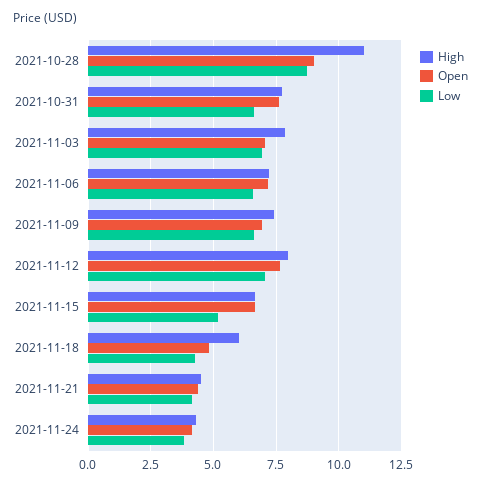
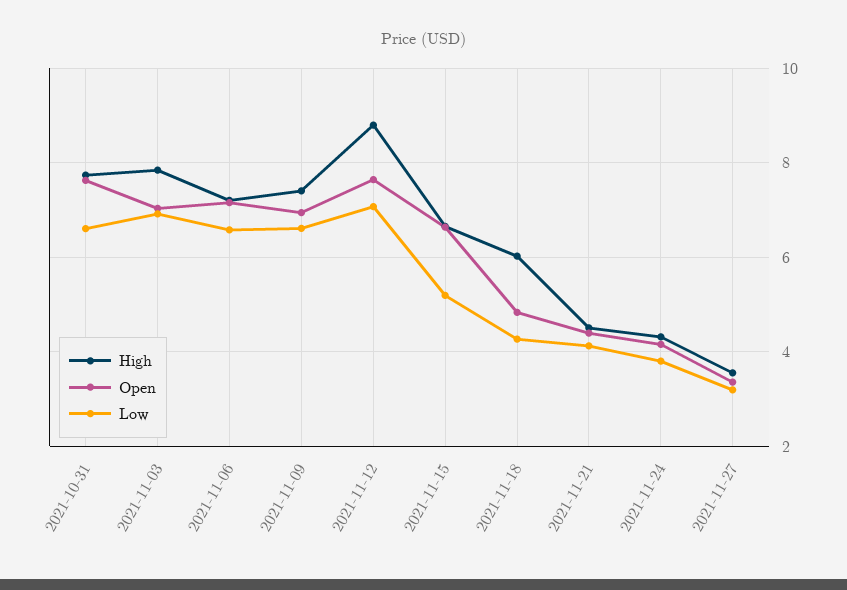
High, 2021-10-28: 11 -> none
Open, 2021-10-28: 9 -> none
Low, 2021-10-28: 8.75 -> none
High, 2021-11-12: 8 -> 8.8
High, 2021-11-27: none -> 3.6
Open, 2021-11-27: none -> 3.4
Low, 2021-11-27: none -> 3.2

